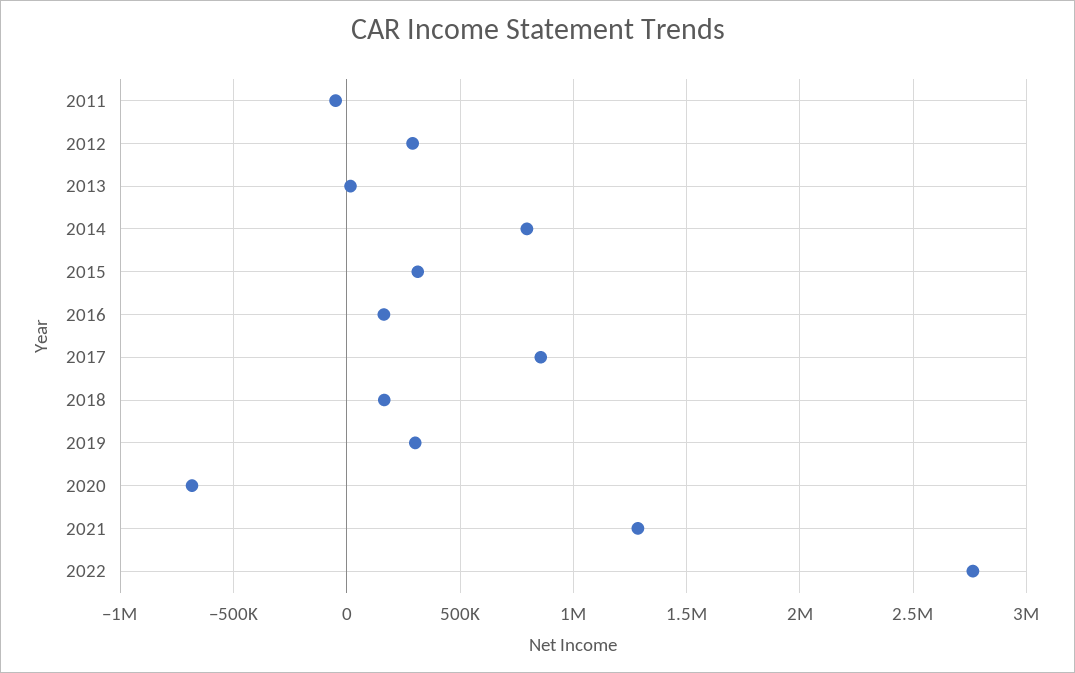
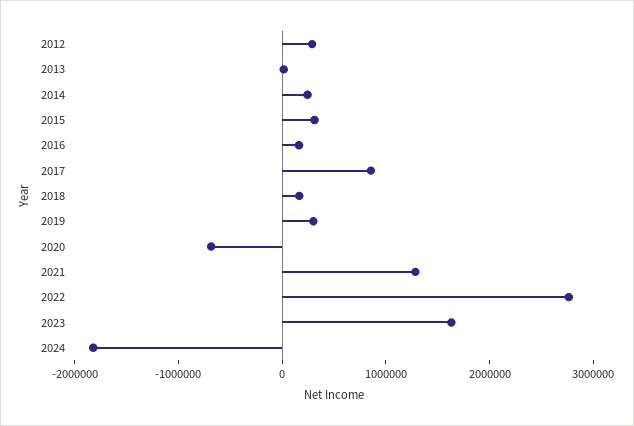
2011: -50000 -> none
2014: 800000 -> 200000
2023: none -> 1600000
2024: none -> -1800000

